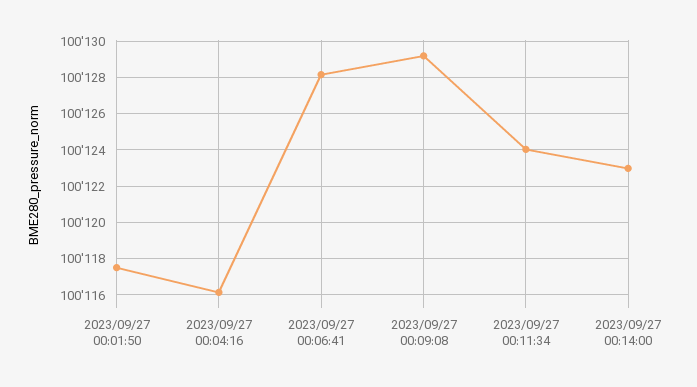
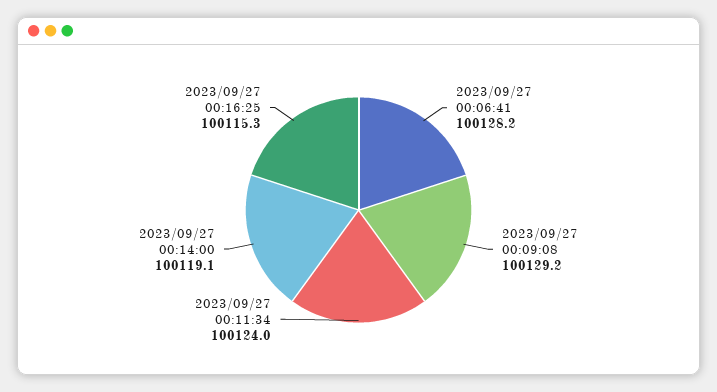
2023/09/27 00:01:50: 100117.5 -> none
2023/09/27 00:04:16: 100116 -> none
2023/09/27 00:14:00: 100123 -> 100119.1
2023/09/27 00:16:25: none -> 100115.3

